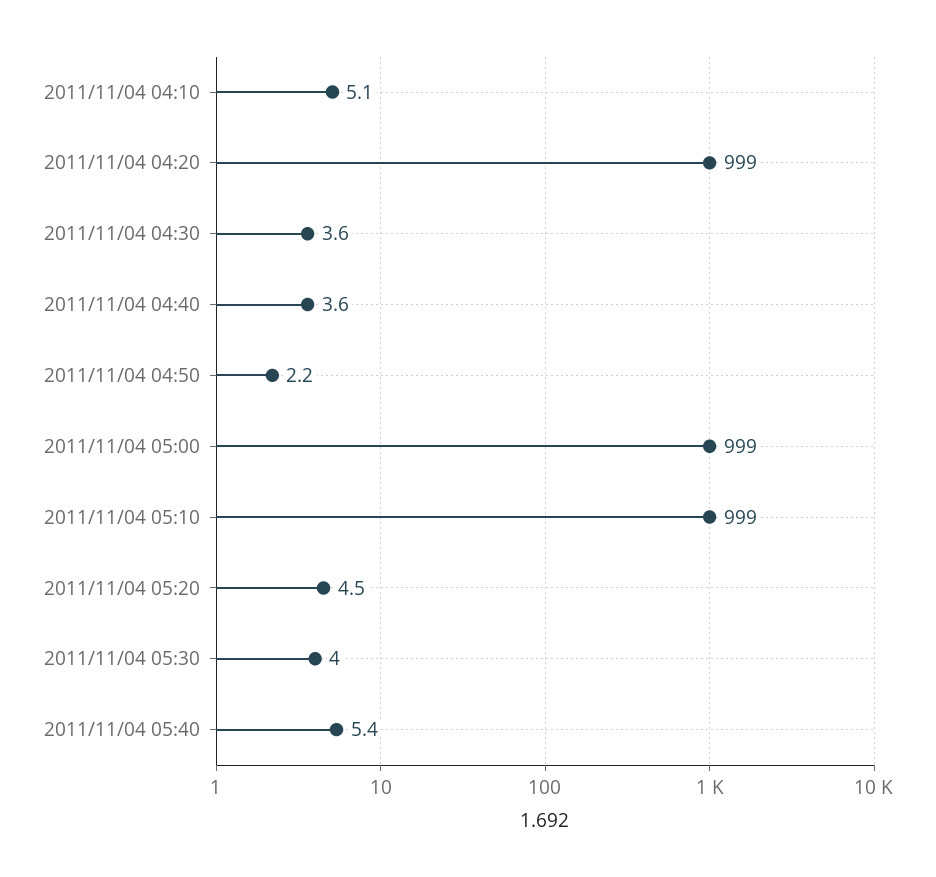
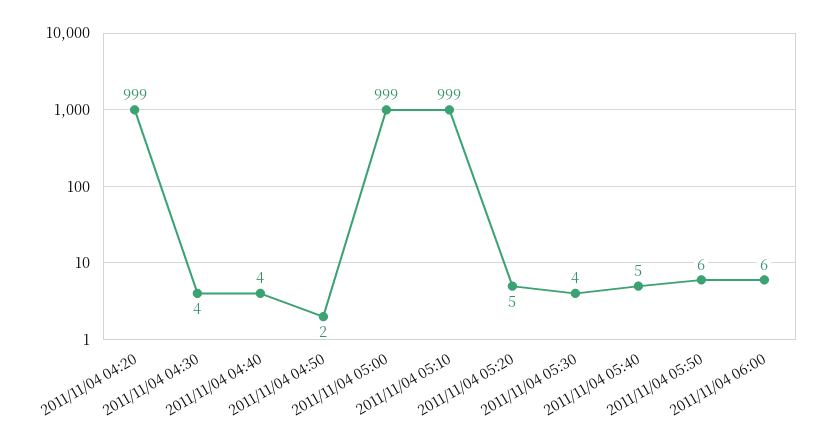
2011/11/04 04:10: 5.1 -> none
2011/11/04 05:50: none -> 6
2011/11/04 06:00: none -> 6

